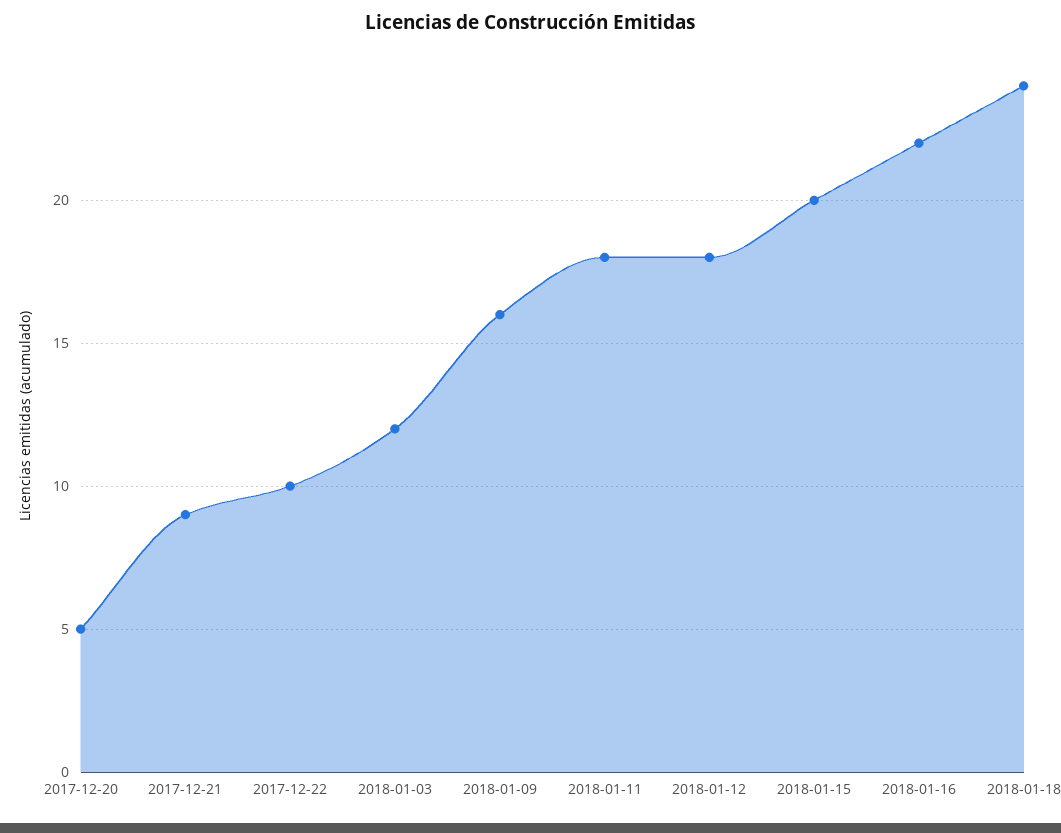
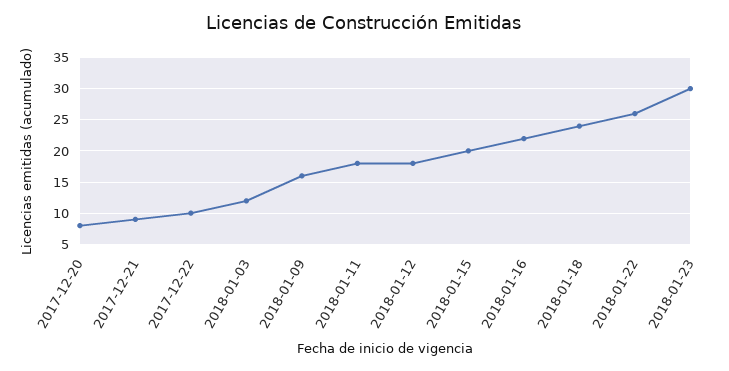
2017-12-20: 5 -> 8
2018-01-22: none -> 26
2018-01-23: none -> 30

